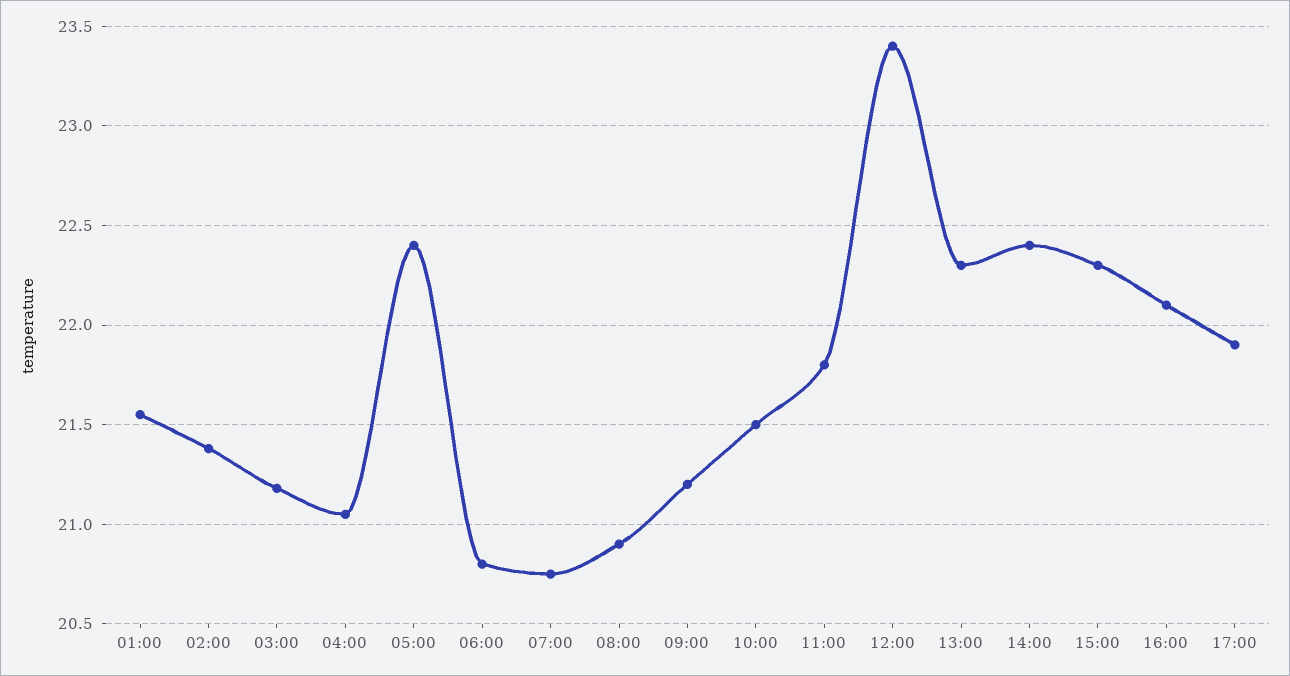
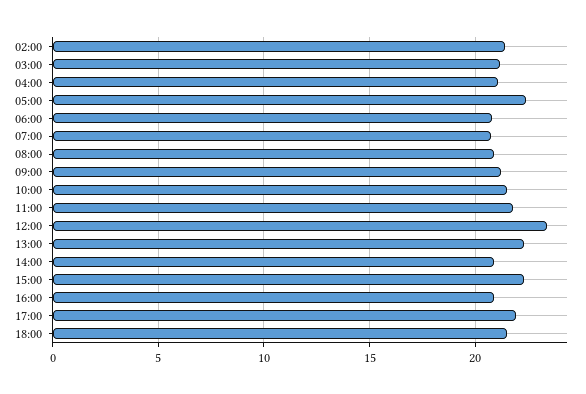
01:00: 21.55 -> none
14:00: 22.4 -> 21
16:00: 22.1 -> 21
18:00: none -> 21.5

